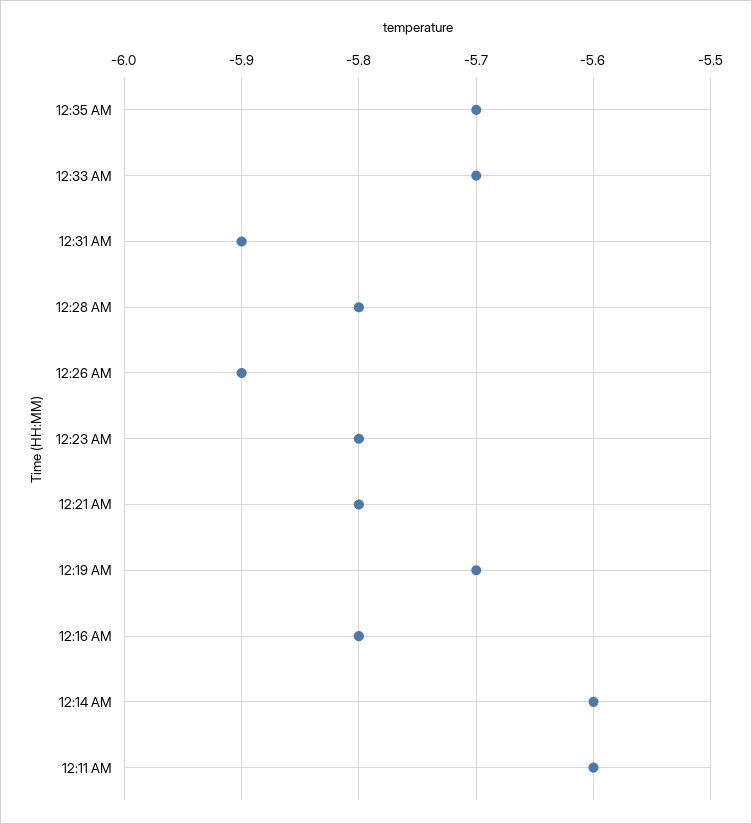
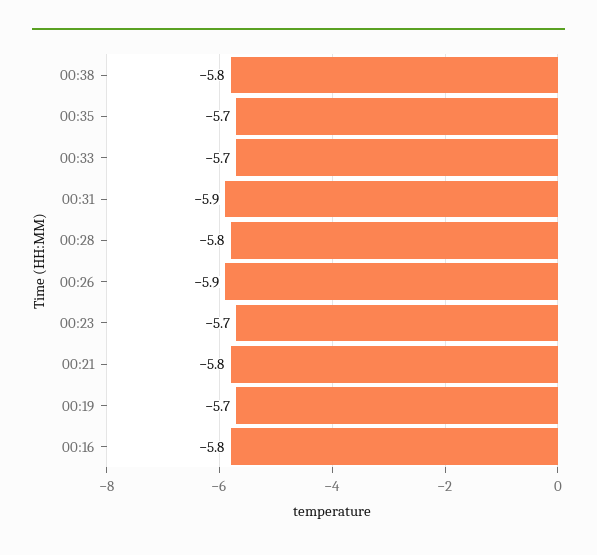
12:23 AM: -5.8 -> -5.7
12:14 AM: -5.6 -> none
12:11 AM: -5.6 -> none
00:38: none -> -5.8

